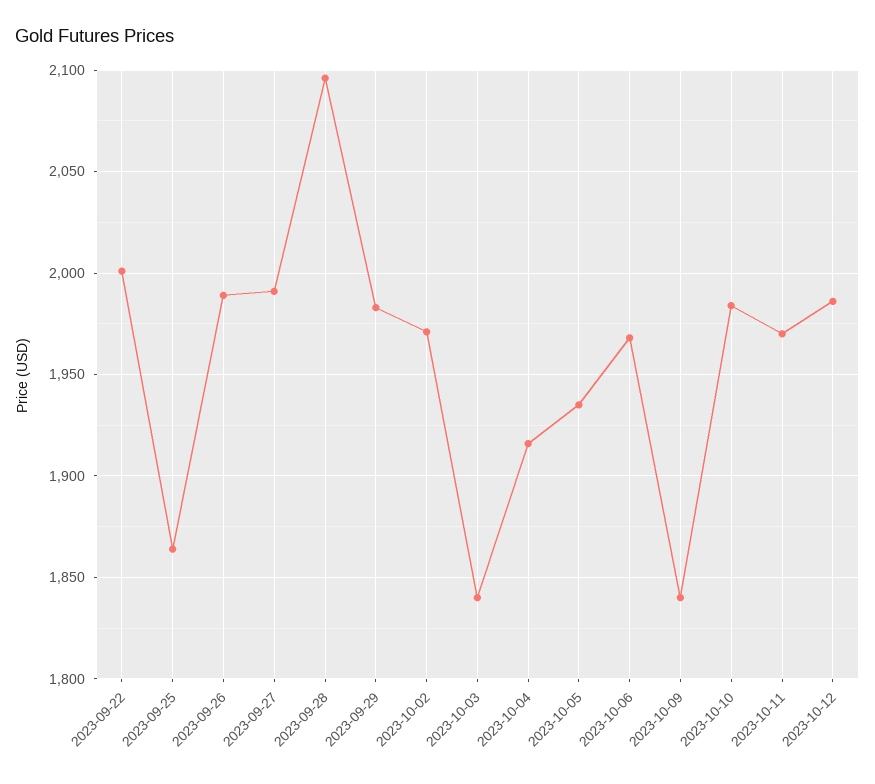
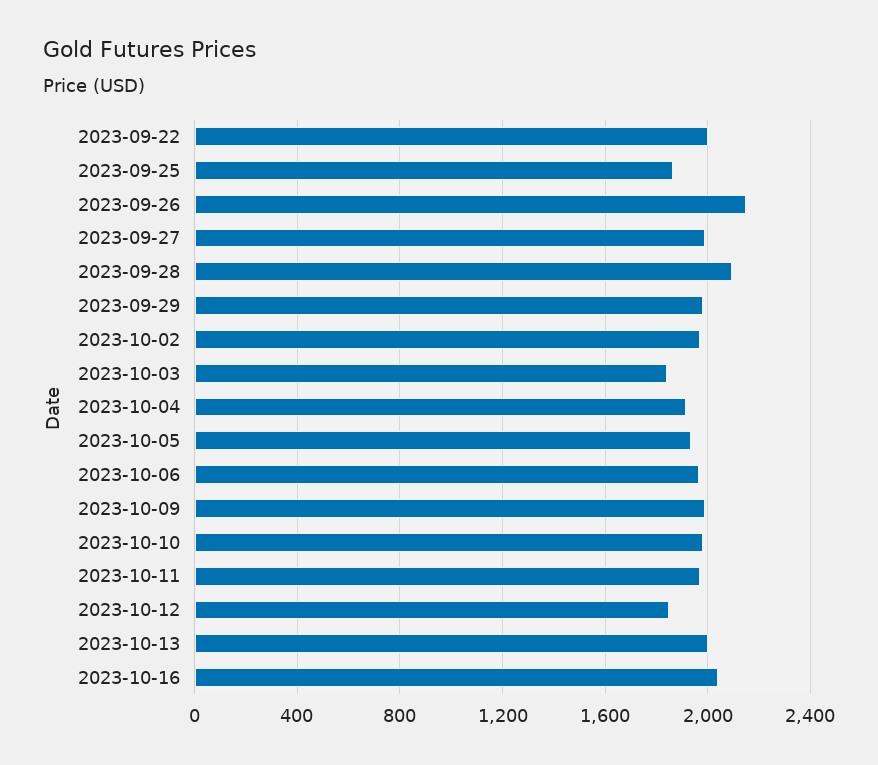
2023-09-26: 1990 -> 2150
2023-10-09: 1840 -> 2000
2023-10-12: 1985 -> 1850
2023-10-13: none -> 2000
2023-10-16: none -> 2050

